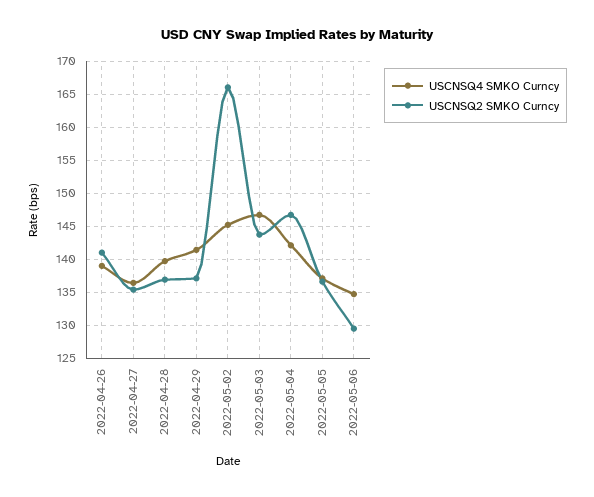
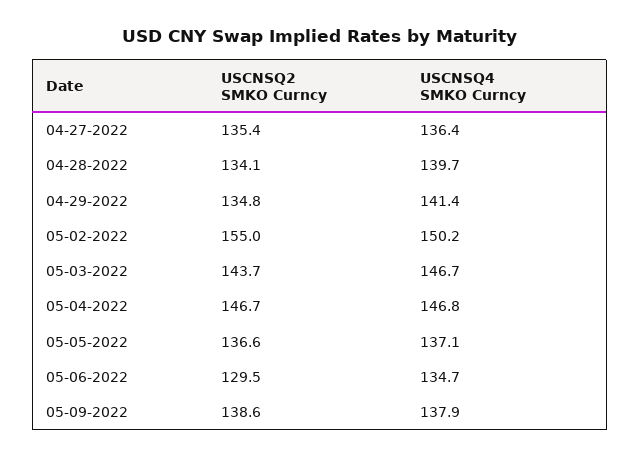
USCNSQ4 SMKO Curncy, 2022-04-26: 139 -> none
USCNSQ2 SMKO Curncy, 2022-04-26: 141 -> none
USCNSQ2 SMKO Curncy, 2022-04-28: 137 -> 134.1
USCNSQ2 SMKO Curncy, 2022-04-29: 137 -> 134.8
USCNSQ4 SMKO Curncy, 2022-05-02: 145 -> 150.2
USCNSQ2 SMKO Curncy, 2022-05-02: 166 -> 155
USCNSQ4 SMKO Curncy, 2022-05-04: 142 -> 146.8
USCNSQ2 SMKO Curncy, 05-09-2022: none -> 138.6
USCNSQ4 SMKO Curncy, 05-09-2022: none -> 137.9

